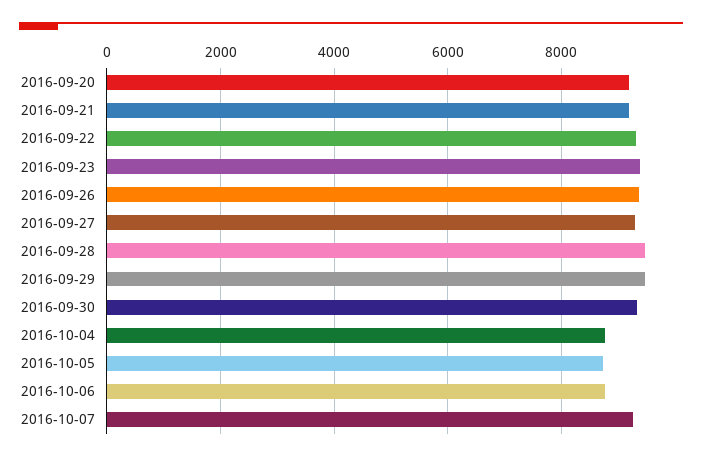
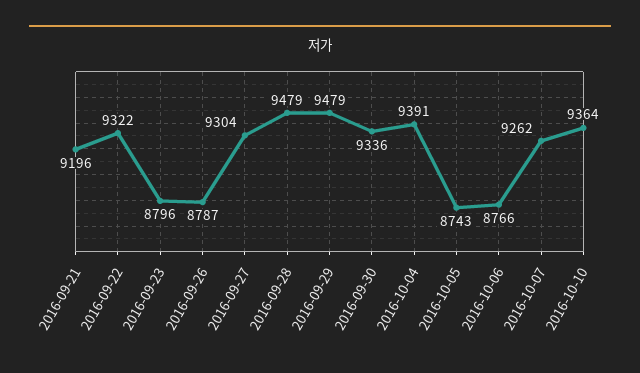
2016-09-20: 9200 -> none
2016-09-23: 9400 -> 8796
2016-09-26: 9400 -> 8787
2016-10-04: 8800 -> 9391
2016-10-10: none -> 9364

